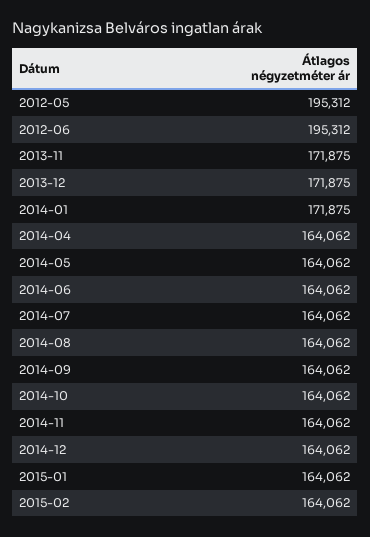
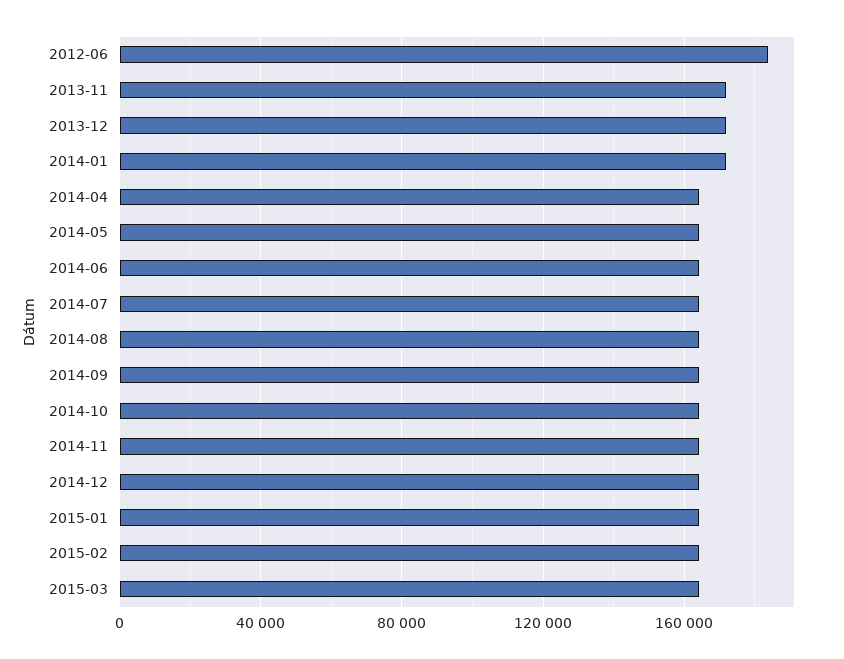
2012-05: 195312 -> none
2012-06: 195312 -> 185000
2015-03: none -> 165000

